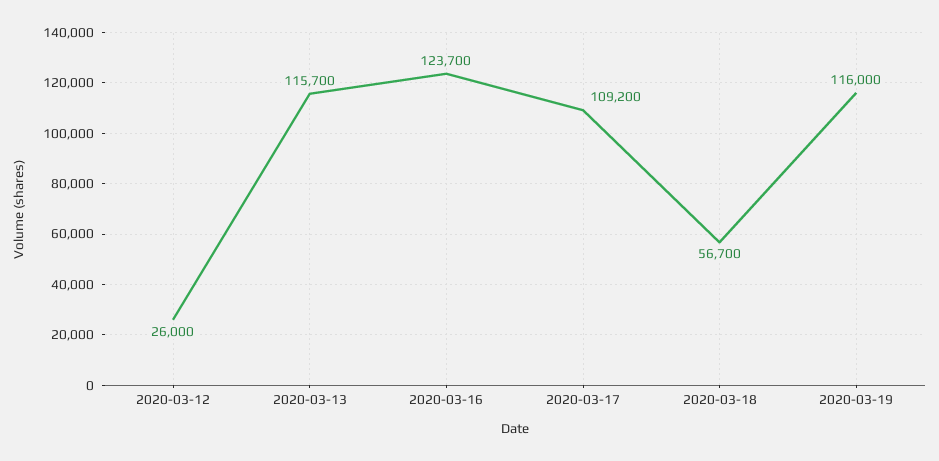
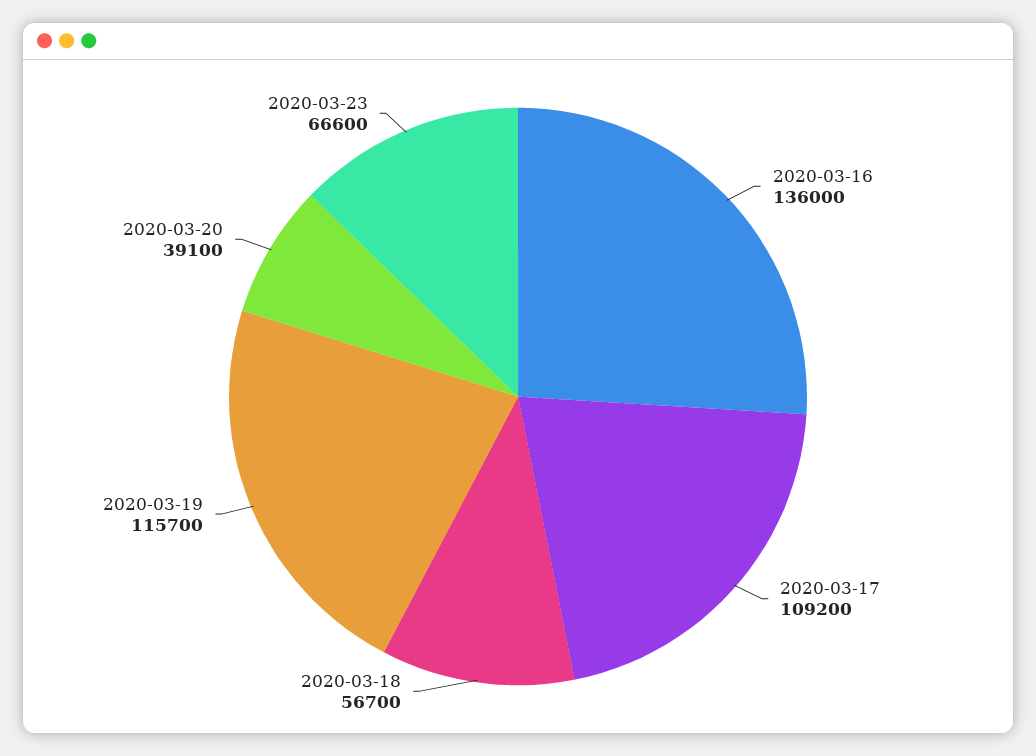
2020-03-12: 26000 -> none
2020-03-13: 115700 -> none
2020-03-16: 123700 -> 136000
2020-03-19: 116000 -> 115700
2020-03-20: none -> 39100
2020-03-23: none -> 66600

